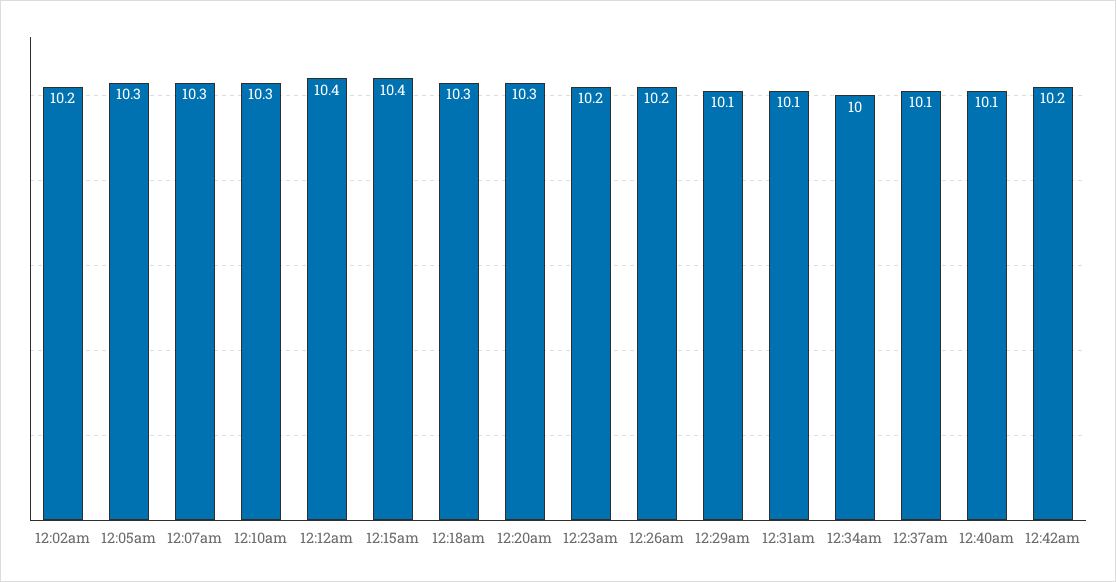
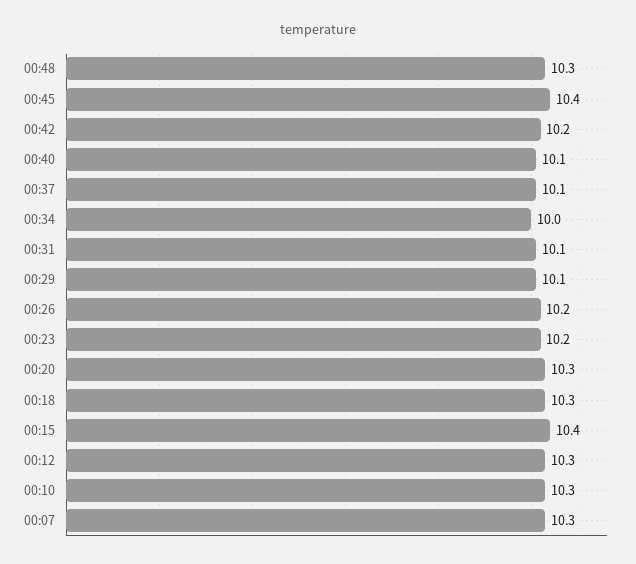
12:02am: 10.2 -> none
12:05am: 10.3 -> none
12:12am: 10.4 -> 10.3
00:48: none -> 10.3
00:45: none -> 10.4

